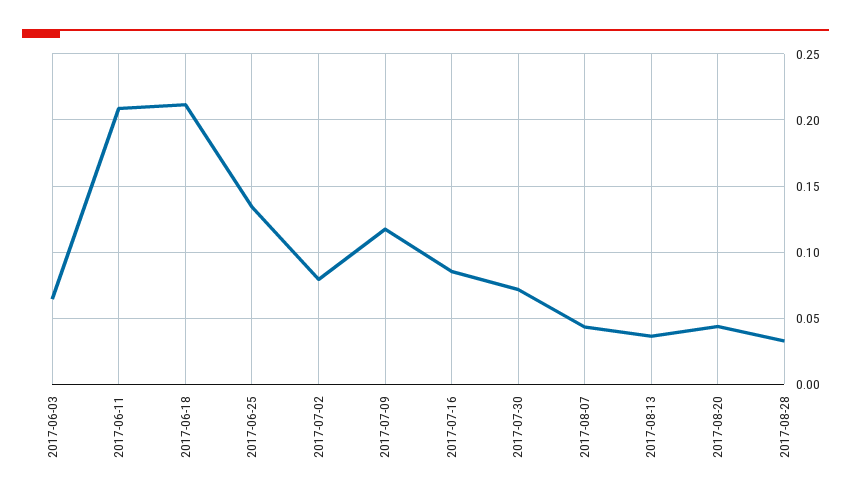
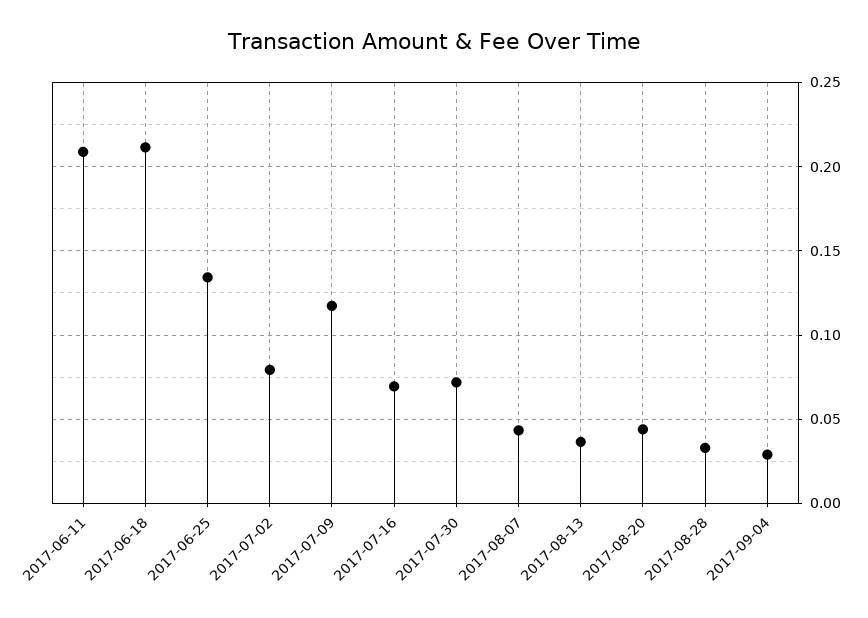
2017-06-03: 0.065 -> none
2017-07-16: 0.085 -> 0.07
2017-09-04: none -> 0.03

